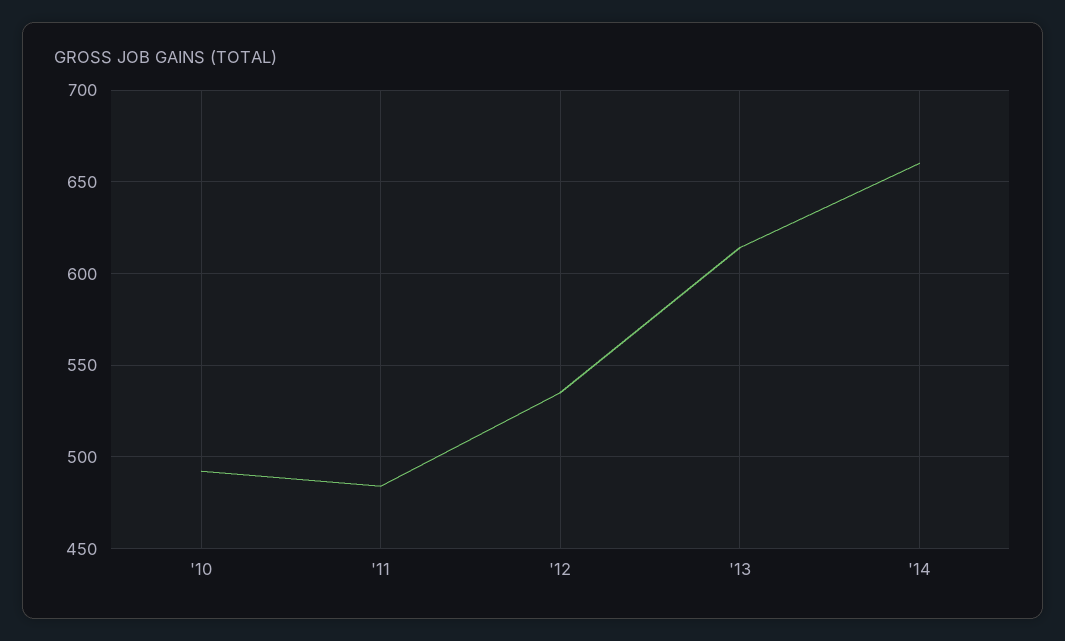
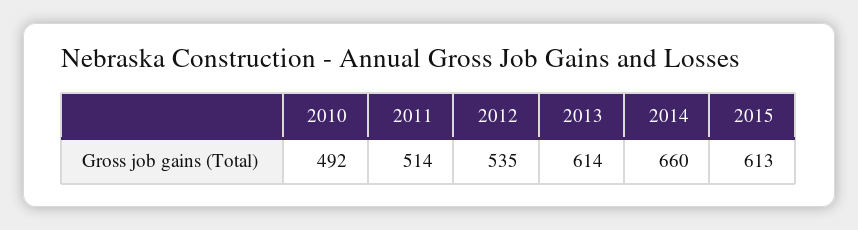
'11: 485 -> 514
2015: none -> 613

